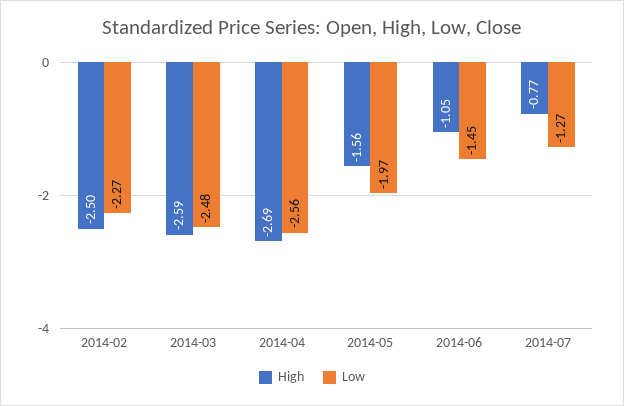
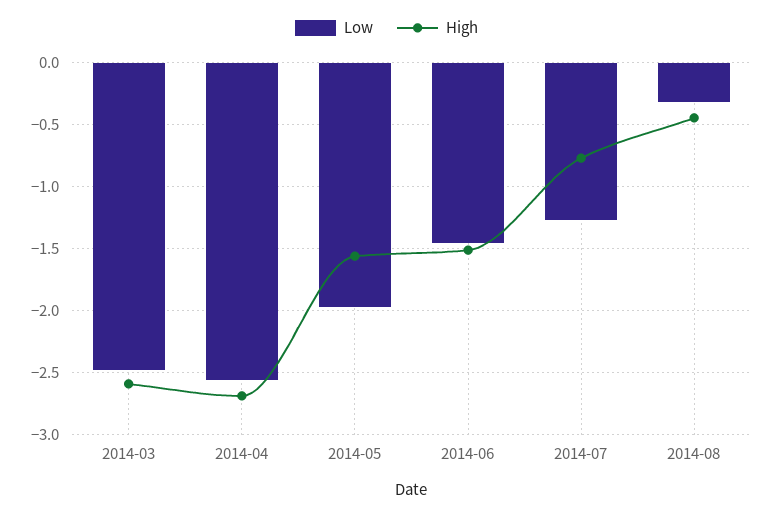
High, 2014-02: -2.5 -> none
Low, 2014-02: -2.27 -> none
High, 2014-06: -1.05 -> -1.5
Low, 2014-08: none -> -0.3
High, 2014-08: none -> -0.45

